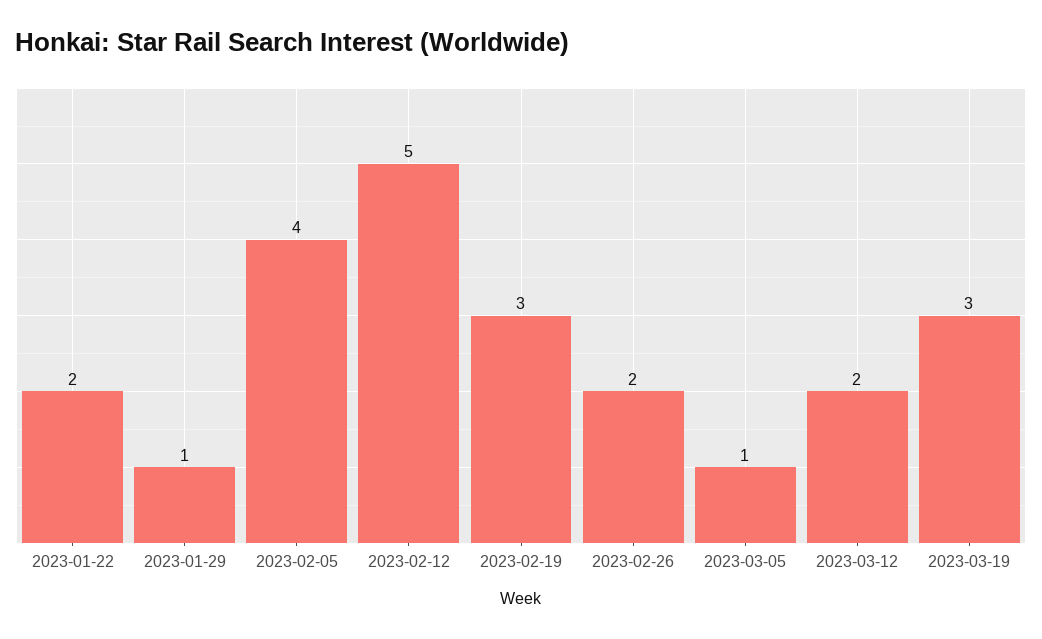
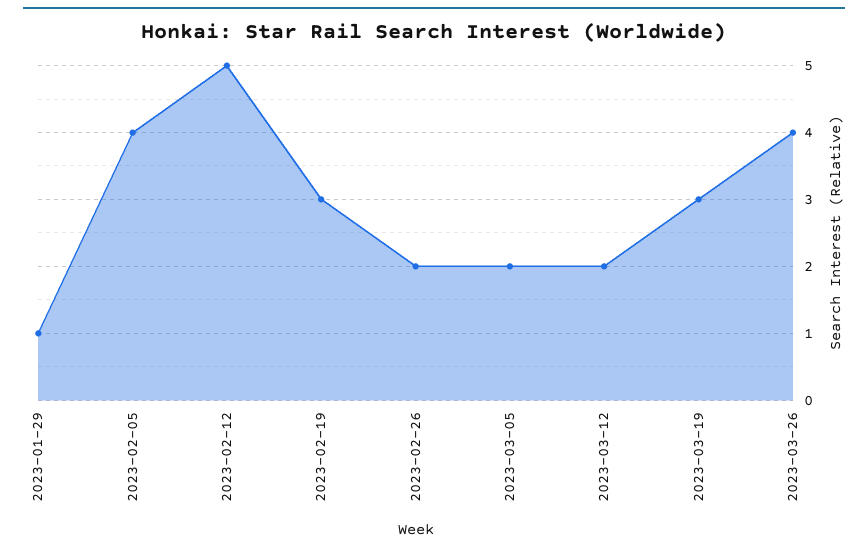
2023-01-22: 2 -> none
2023-03-05: 1 -> 2
2023-03-26: none -> 4

